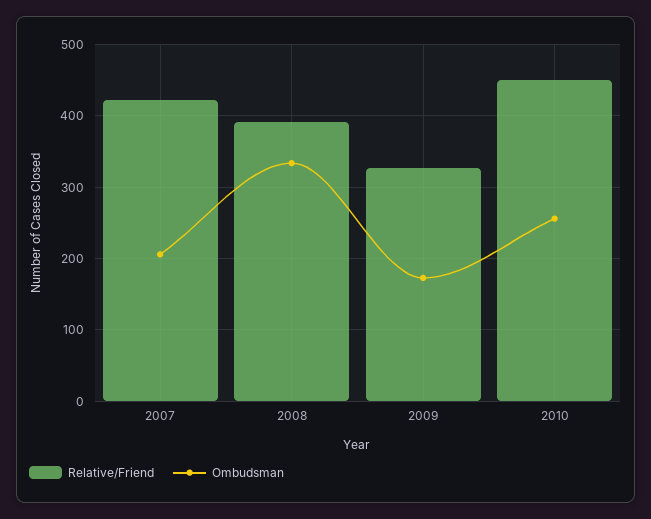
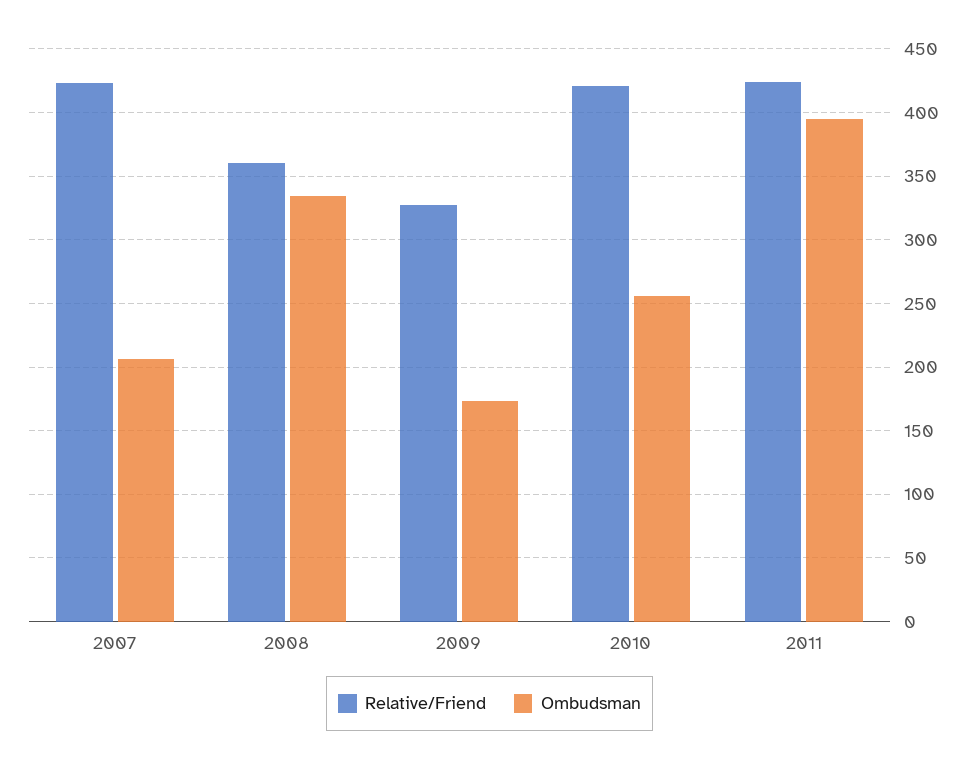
Relative/Friend, 2008: 390 -> 360
Relative/Friend, 2010: 450 -> 420
Relative/Friend, 2011: none -> 425
Ombudsman, 2011: none -> 395

